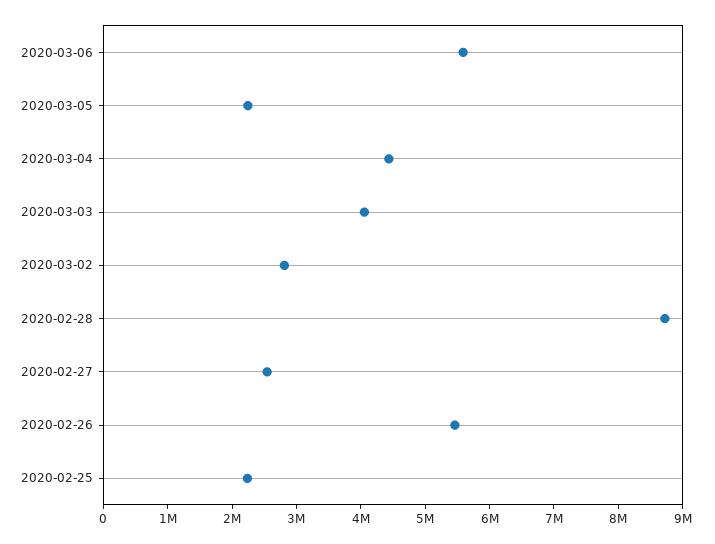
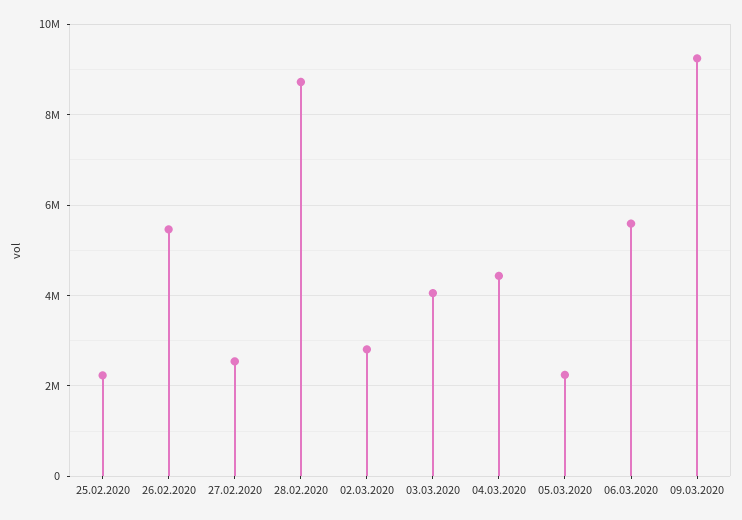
09.03.2020: none -> 9200000

